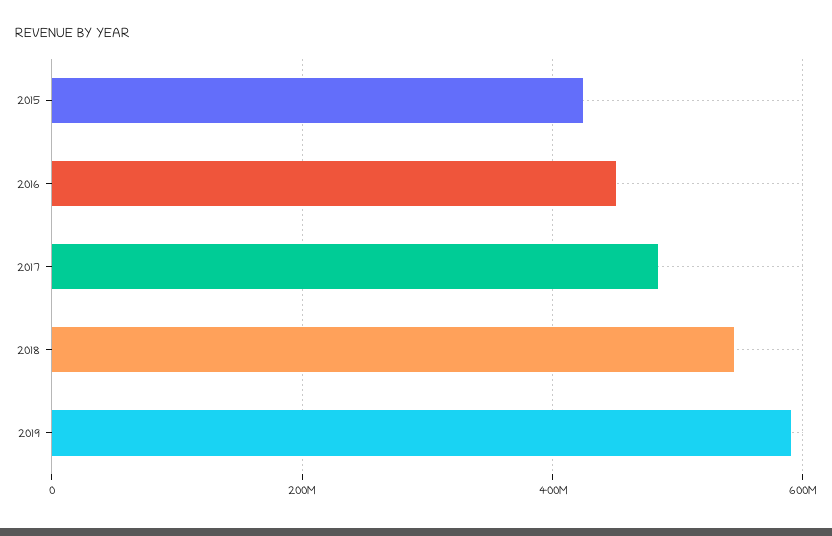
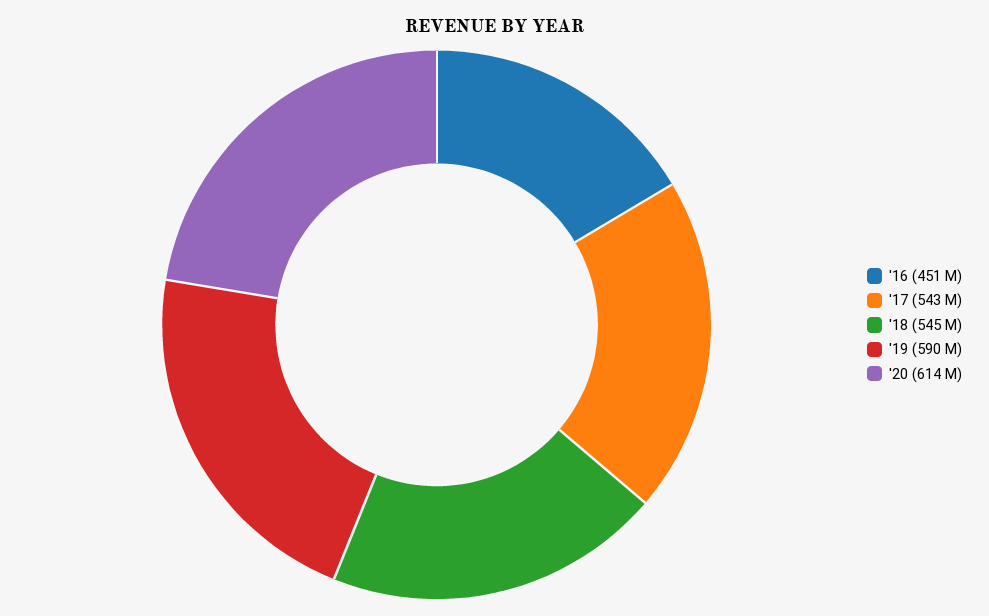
2015: 420000000 -> none
2017: 480000000 -> 543000000
'20: none -> 614000000

